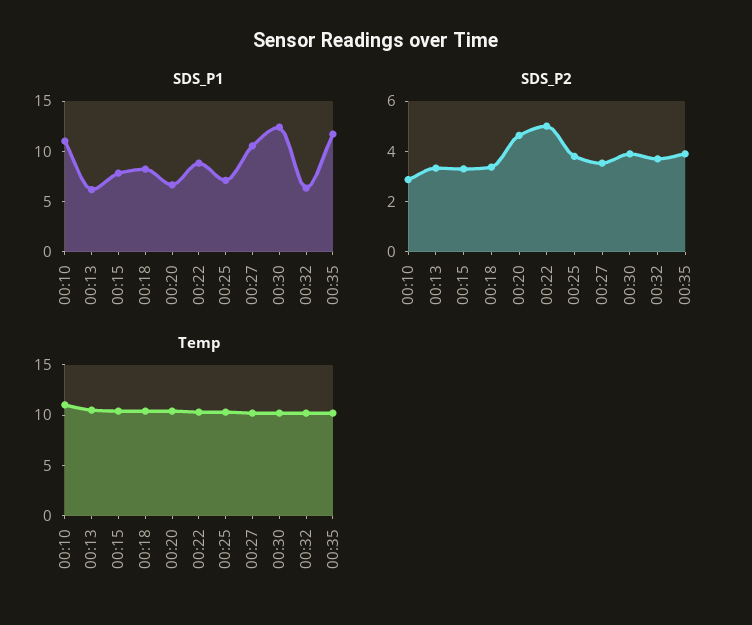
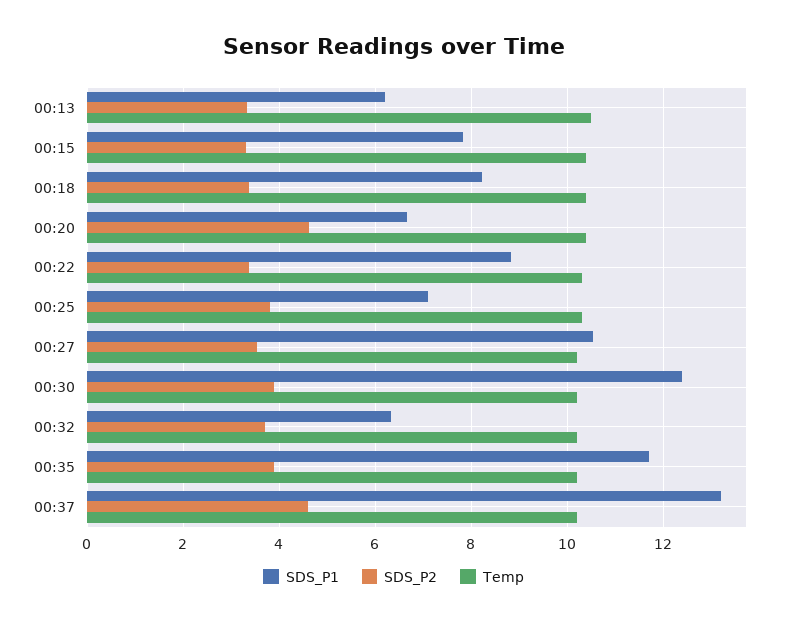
SDS_P1, 00:10: 11 -> none
SDS_P2, 00:10: 3 -> none
SDS_P2, 00:22: 5 -> 3.4
Temp, 00:10: 11 -> none
SDS_P1, 00:37: none -> 13.2
SDS_P2, 00:37: none -> 4.6
Temp, 00:37: none -> 10.2

